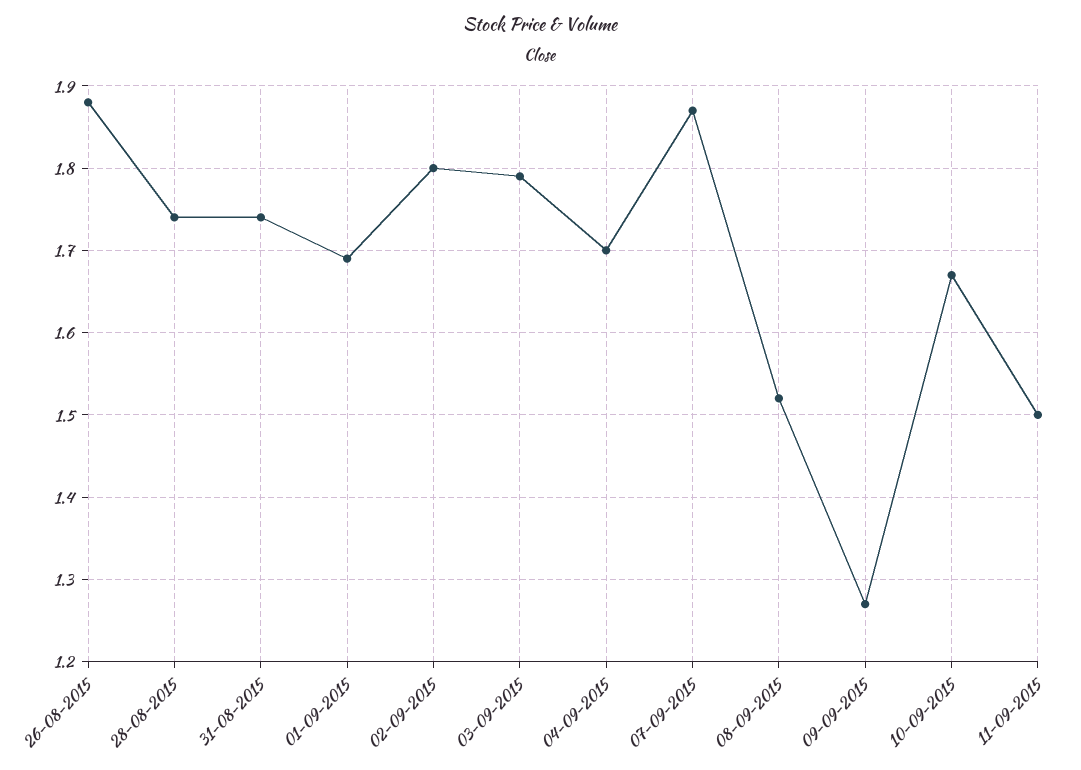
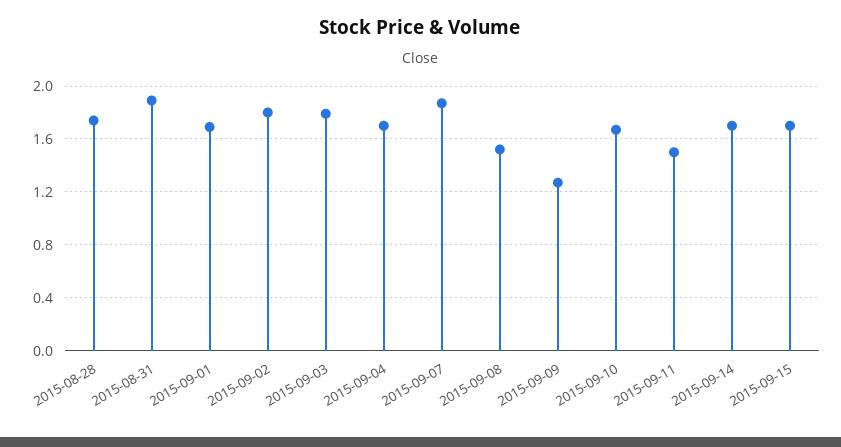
26-08-2015: 1.88 -> none
31-08-2015: 1.74 -> 1.9
2015-09-14: none -> 1.7
2015-09-15: none -> 1.7

